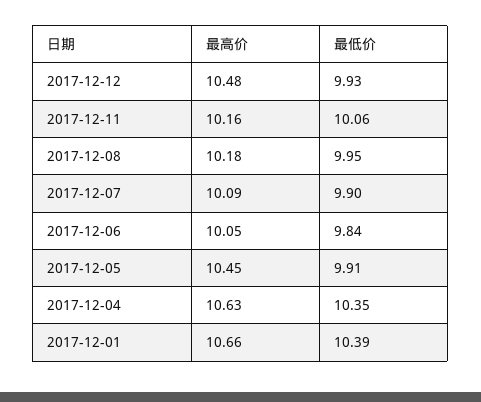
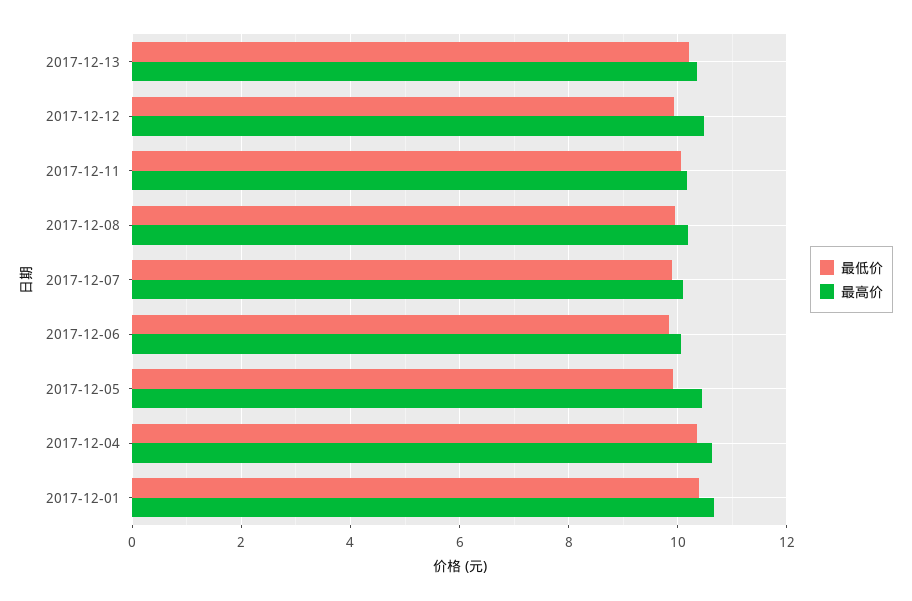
最低价, 2017-12-13: none -> 10.2
最高价, 2017-12-13: none -> 10.4

